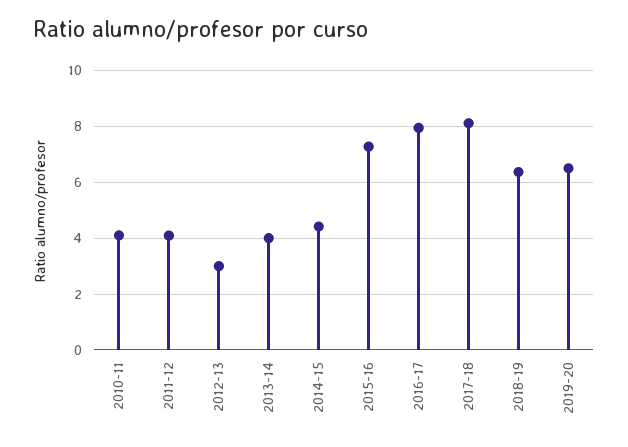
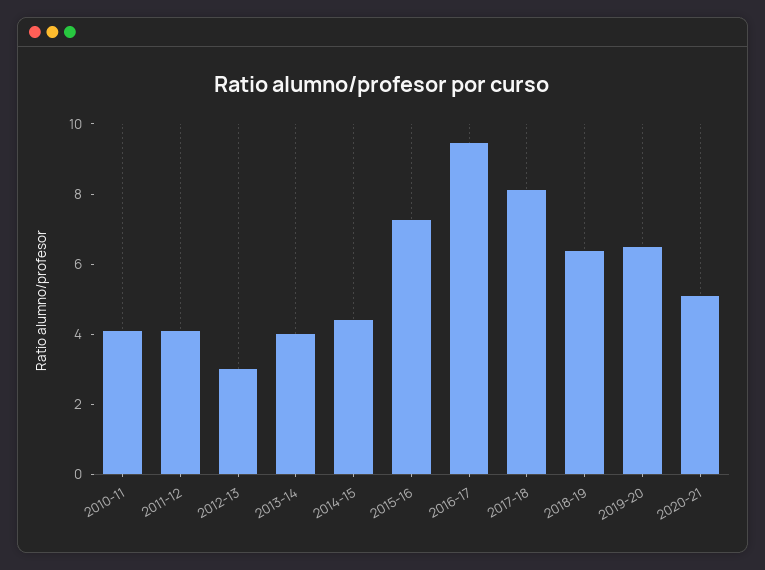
2016-17: 8 -> 9.5
2020-21: none -> 5

